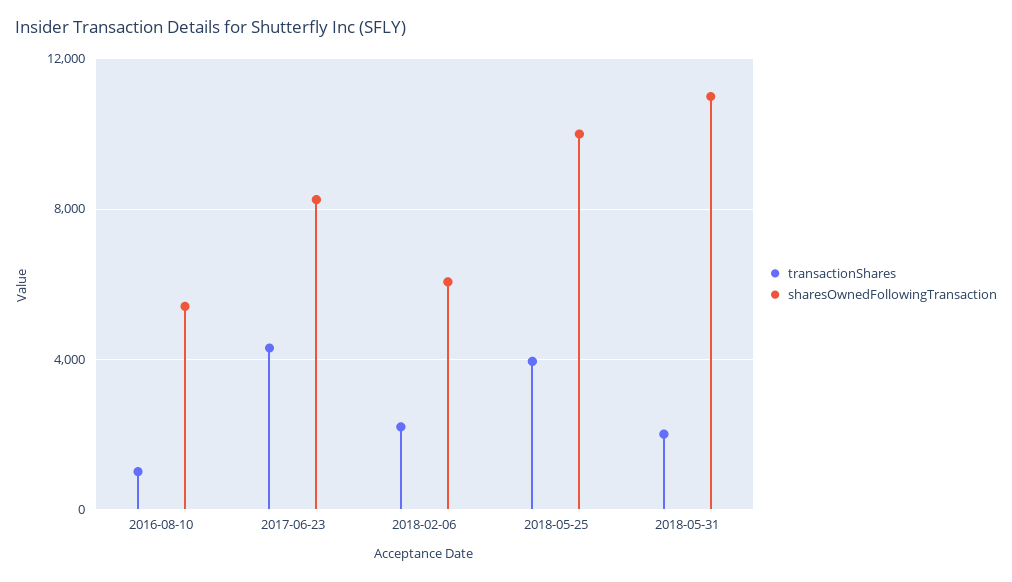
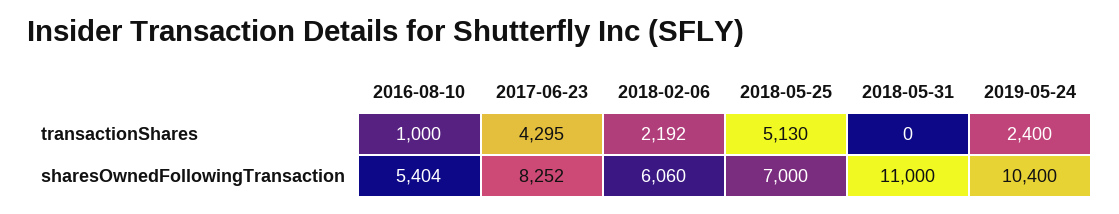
transactionShares, 2018-05-25: 4000 -> 5130
sharesOwnedFollowingTransaction, 2018-05-25: 10000 -> 7000
transactionShares, 2018-05-31: 2000 -> 0
transactionShares, 2019-05-24: none -> 2400
sharesOwnedFollowingTransaction, 2019-05-24: none -> 10400

